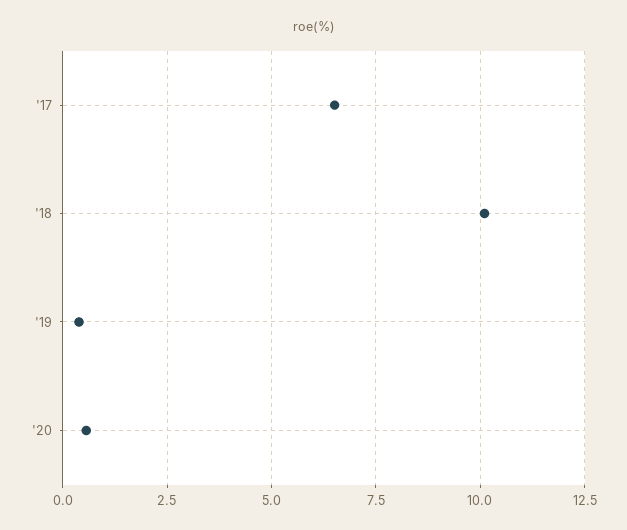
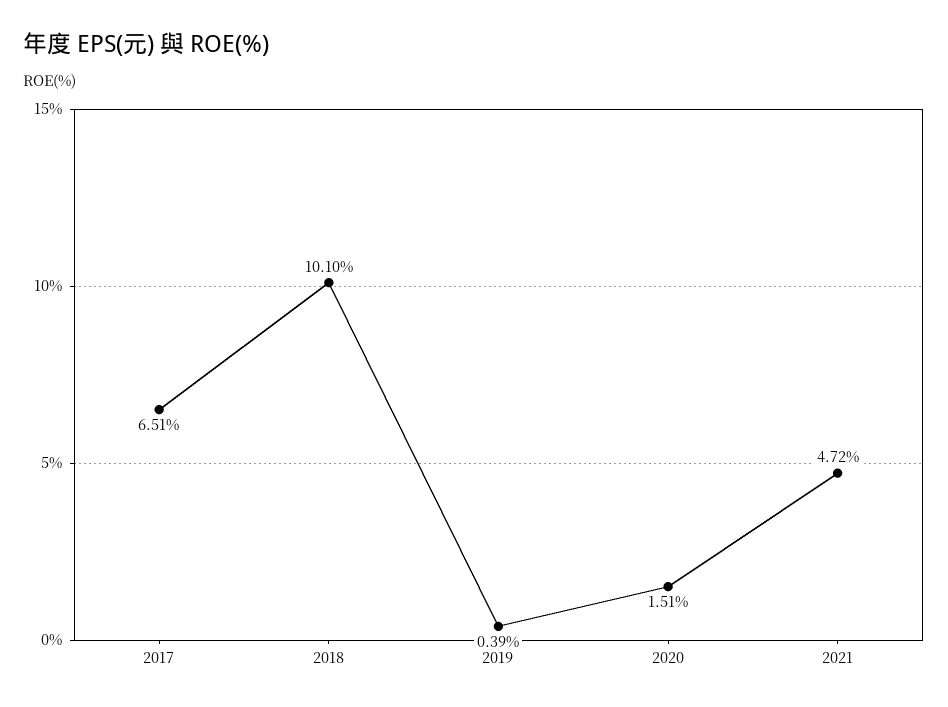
'20: 0.5 -> 1.51
2021: none -> 4.72

